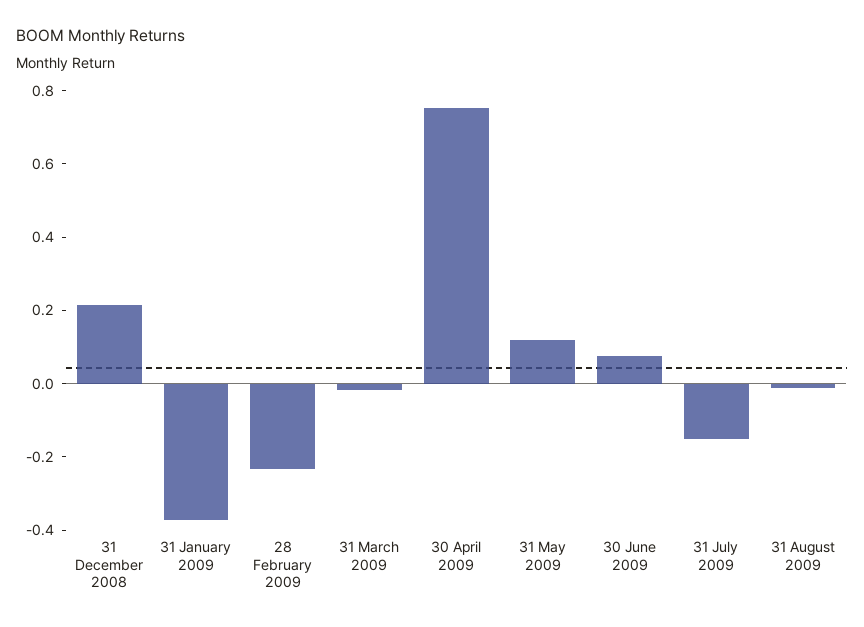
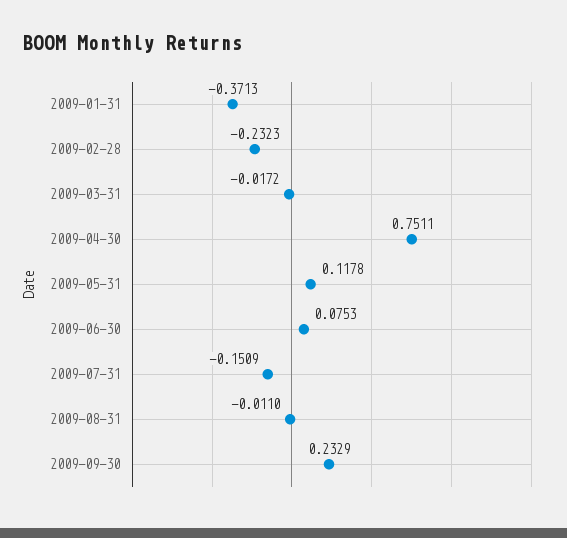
31 December 2008: 0.2 -> none
2009-09-30: none -> 0.2329

